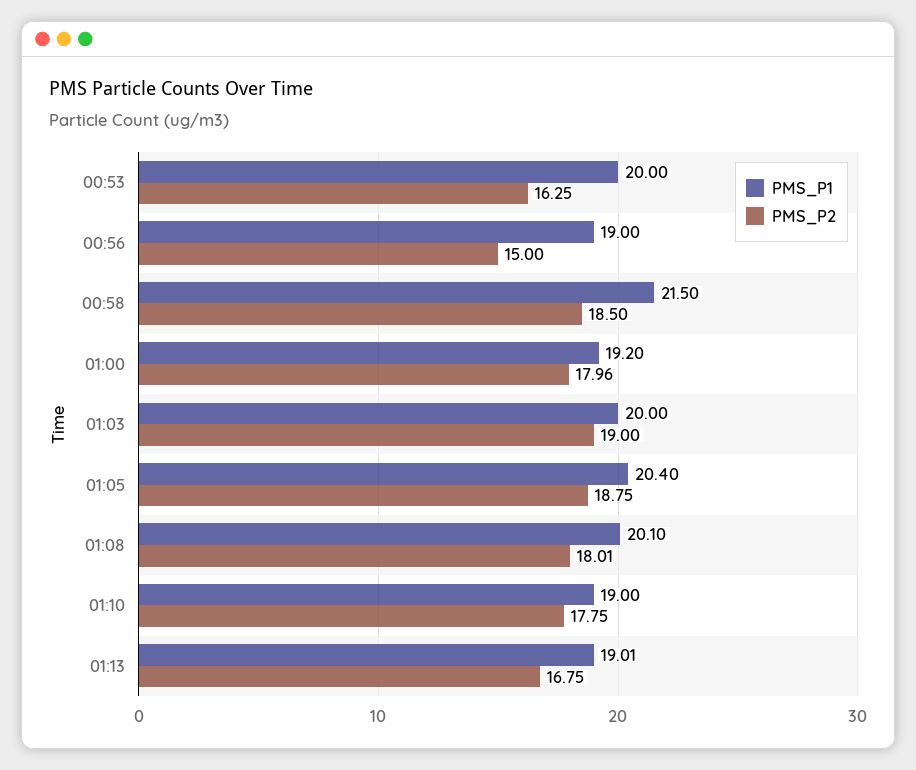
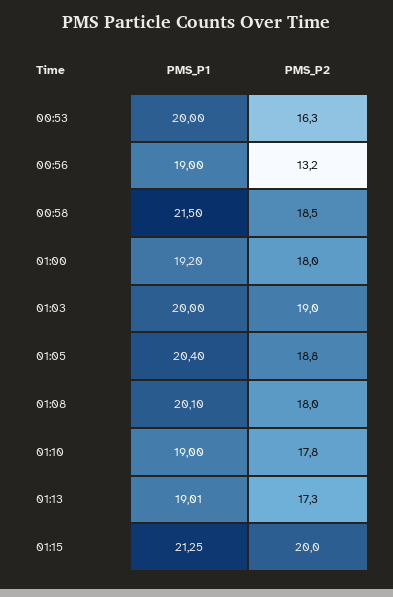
PMS_P2, 00:56: 15 -> 13.2
PMS_P2, 01:13: 16.75 -> 17.3
PMS_P1, 01:15: none -> 21.25
PMS_P2, 01:15: none -> 20

